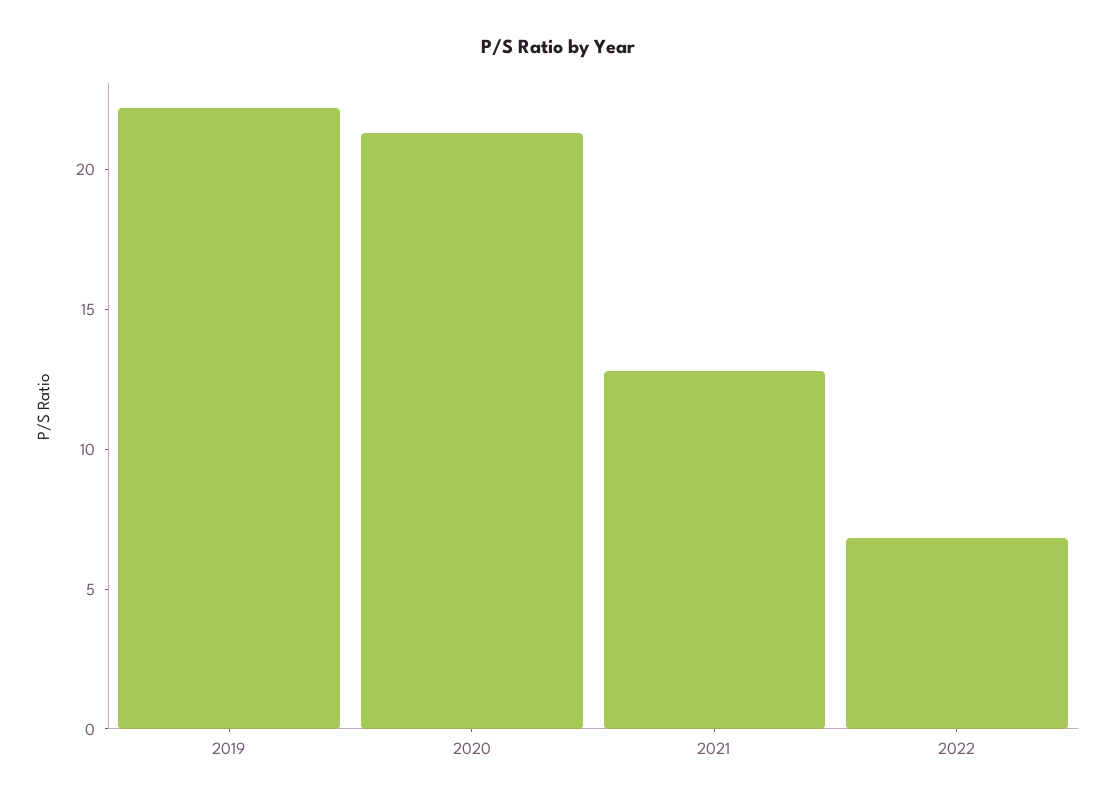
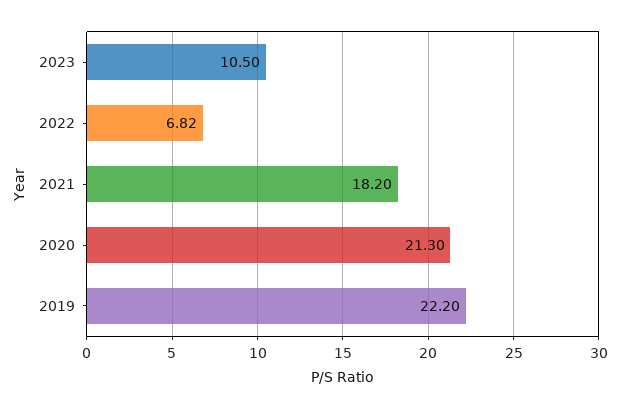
2021: 13 -> 18.2
2023: none -> 10.5

